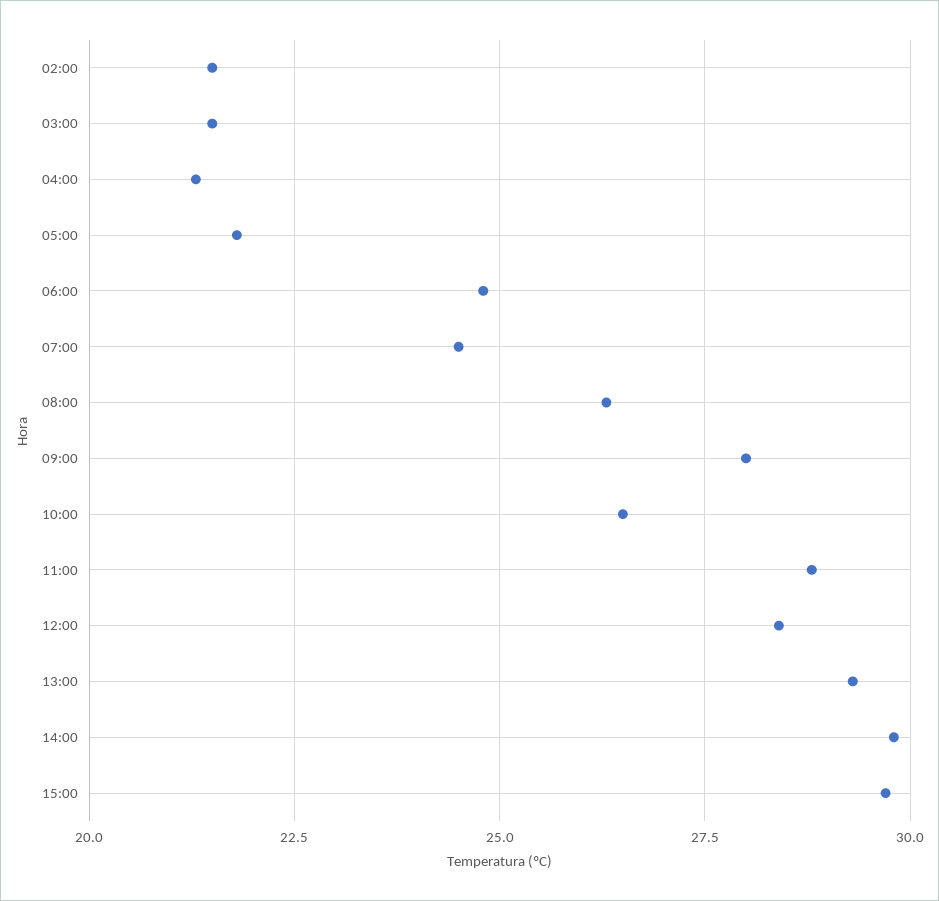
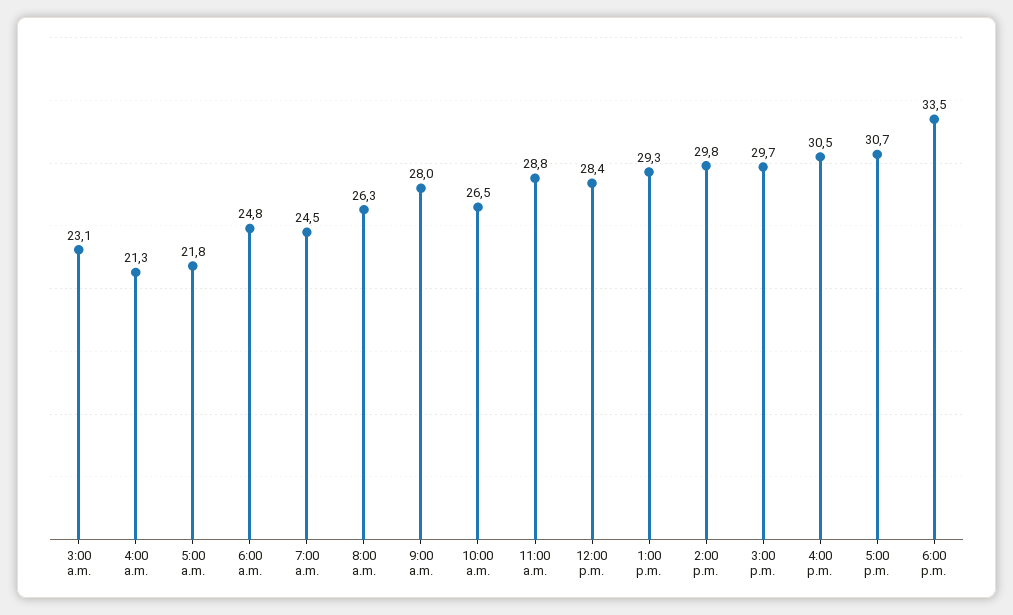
02:00: 21.5 -> none
03:00: 21.5 -> 23.1
4:00 p.m.: none -> 30.5
5:00 p.m.: none -> 30.7
6:00 p.m.: none -> 33.5

